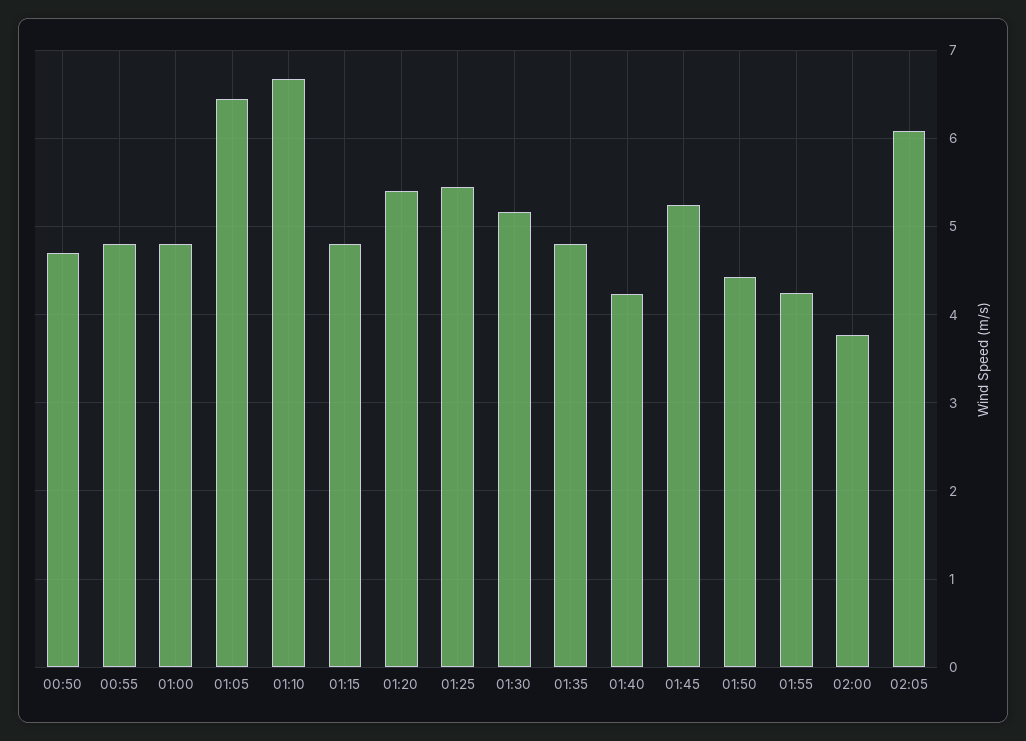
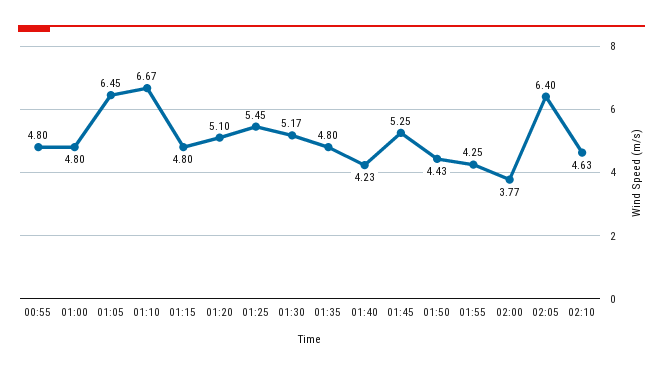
00:50: 4.7 -> none
01:20: 5.4 -> 5.1
02:05: 6.1 -> 6.4
02:10: none -> 4.63

